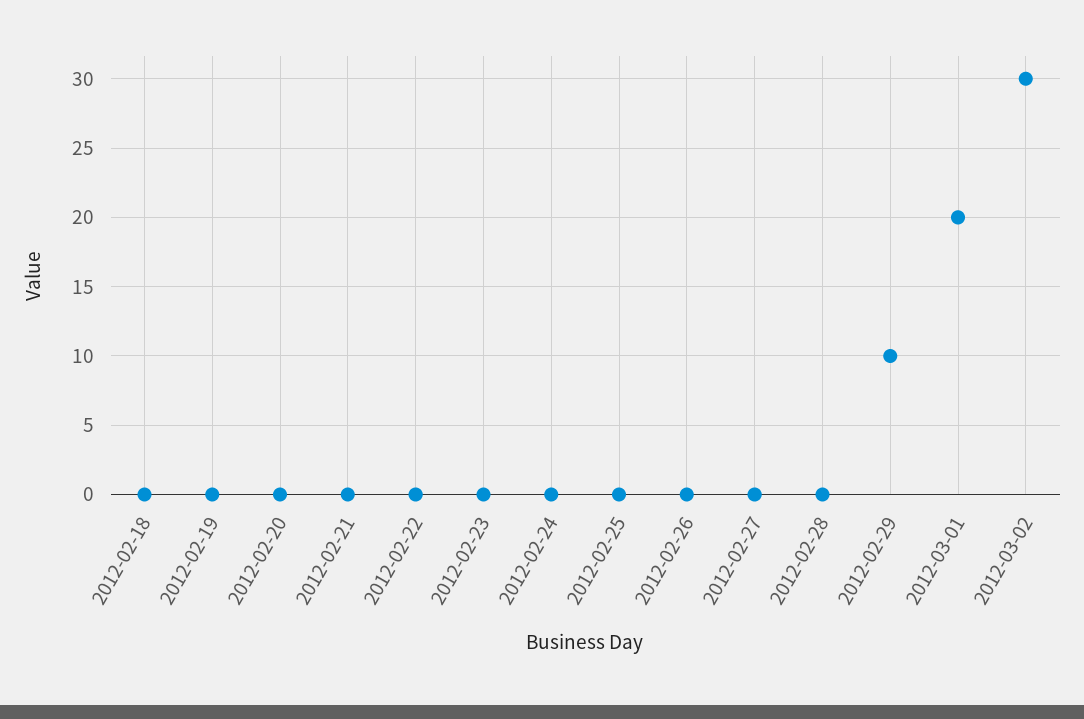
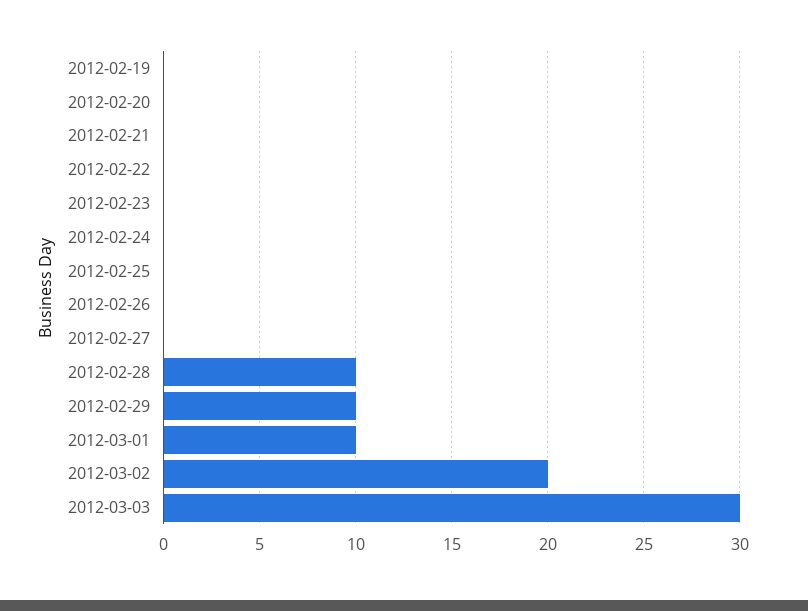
2012-02-18: 0 -> none
2012-02-28: 0 -> 10
2012-03-01: 20 -> 10
2012-03-02: 30 -> 20
2012-03-03: none -> 30

